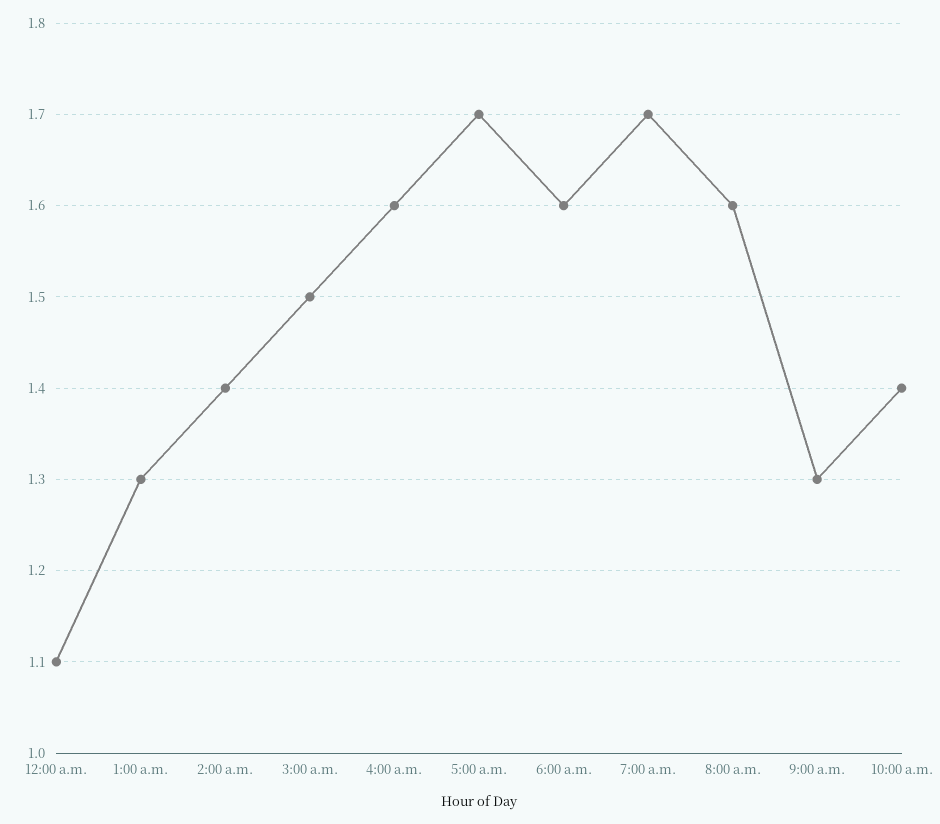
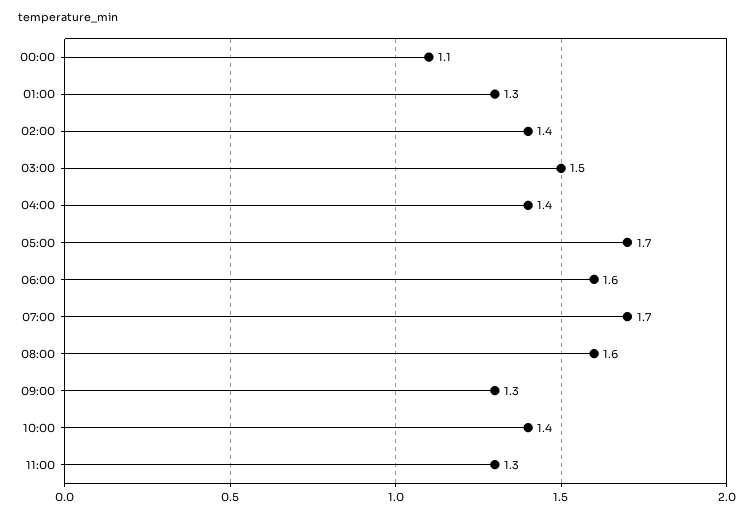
4:00 a.m.: 1.6 -> 1.4
11:00: none -> 1.3

